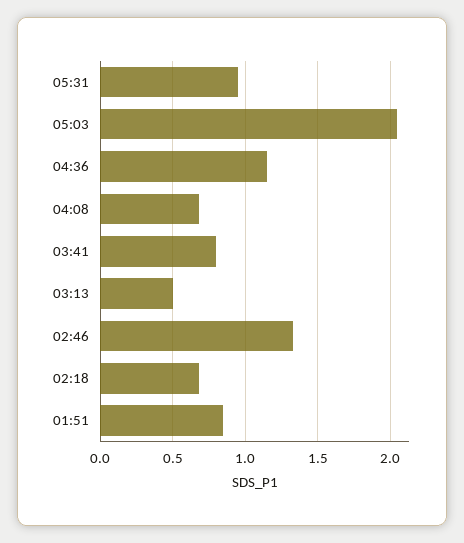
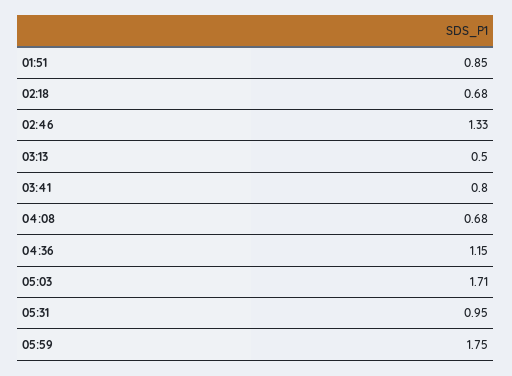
05:03: 2.05 -> 1.71
05:59: none -> 1.75

